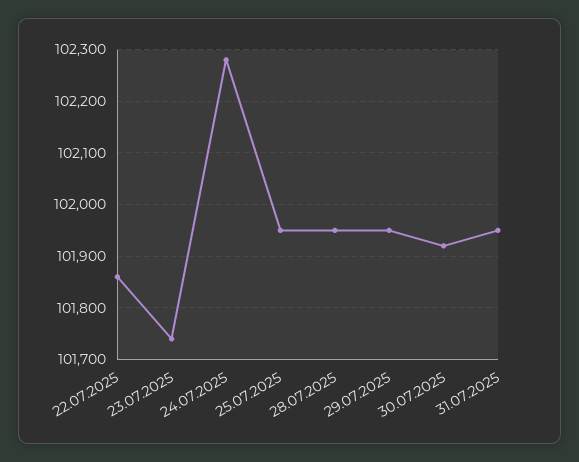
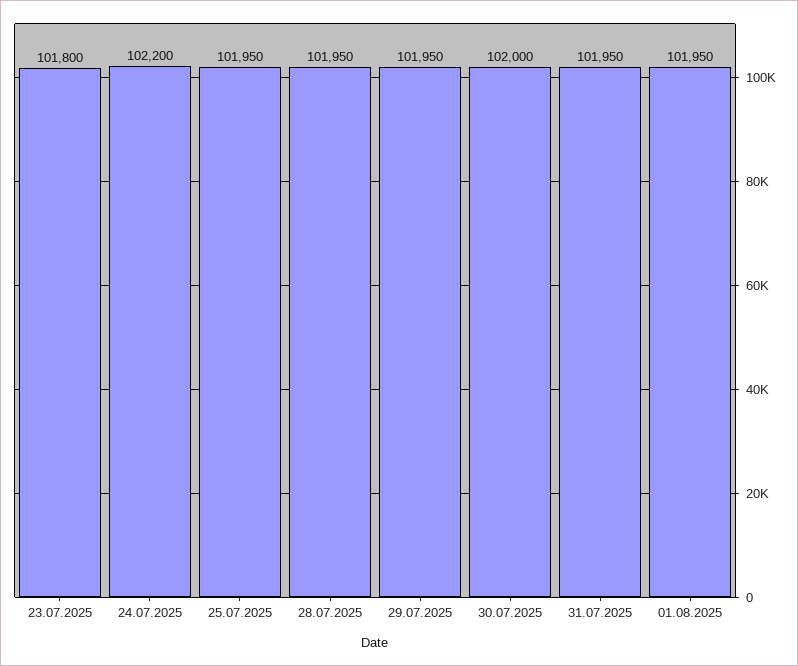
22.07.2025: 101860 -> none
23.07.2025: 101740 -> 101800
24.07.2025: 102280 -> 102200
30.07.2025: 101920 -> 102000
01.08.2025: none -> 101950

